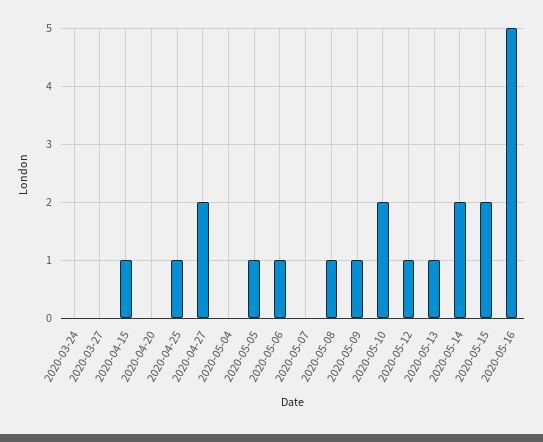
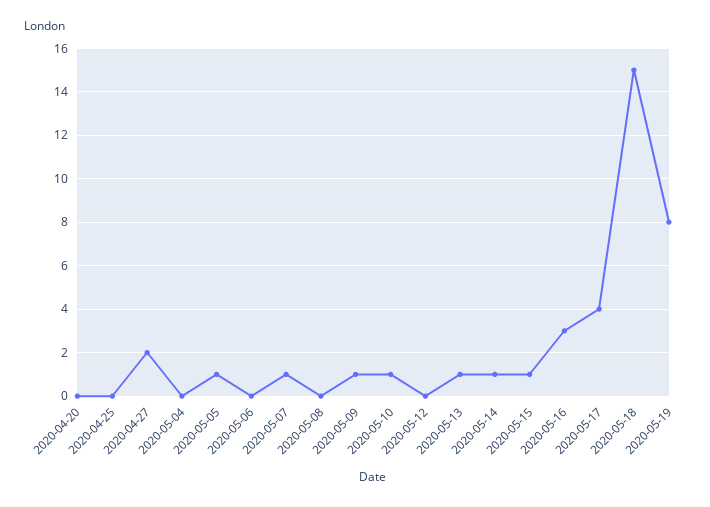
2020-03-24: 0 -> none
2020-03-27: 0 -> none
2020-04-15: 1 -> none
2020-04-25: 1 -> 0
2020-05-06: 1 -> 0
2020-05-07: 0 -> 1
2020-05-08: 1 -> 0
2020-05-10: 2 -> 1
2020-05-12: 1 -> 0
2020-05-14: 2 -> 1
2020-05-15: 2 -> 1
2020-05-16: 5 -> 3
2020-05-17: none -> 4
2020-05-18: none -> 15
2020-05-19: none -> 8

